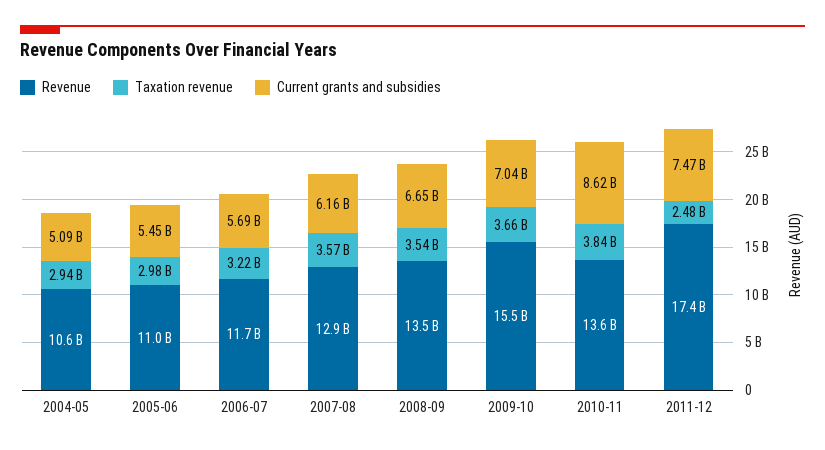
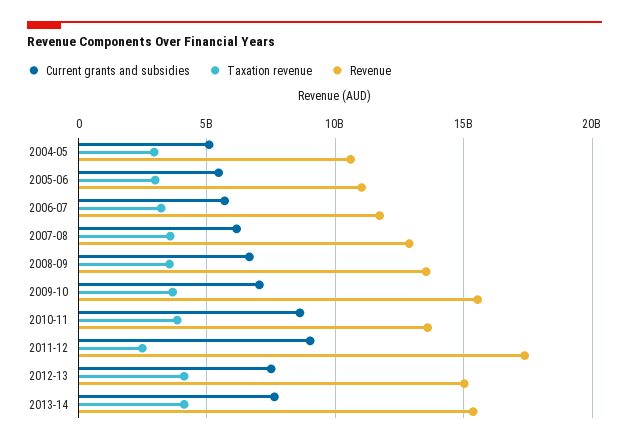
Current grants and subsidies, 2011-12: 7470000000 -> 9000000000
Current grants and subsidies, 2012-13: none -> 7500000000
Taxation revenue, 2012-13: none -> 4000000000
Revenue, 2012-13: none -> 15000000000
Current grants and subsidies, 2013-14: none -> 7500000000
Taxation revenue, 2013-14: none -> 4000000000
Revenue, 2013-14: none -> 15500000000

